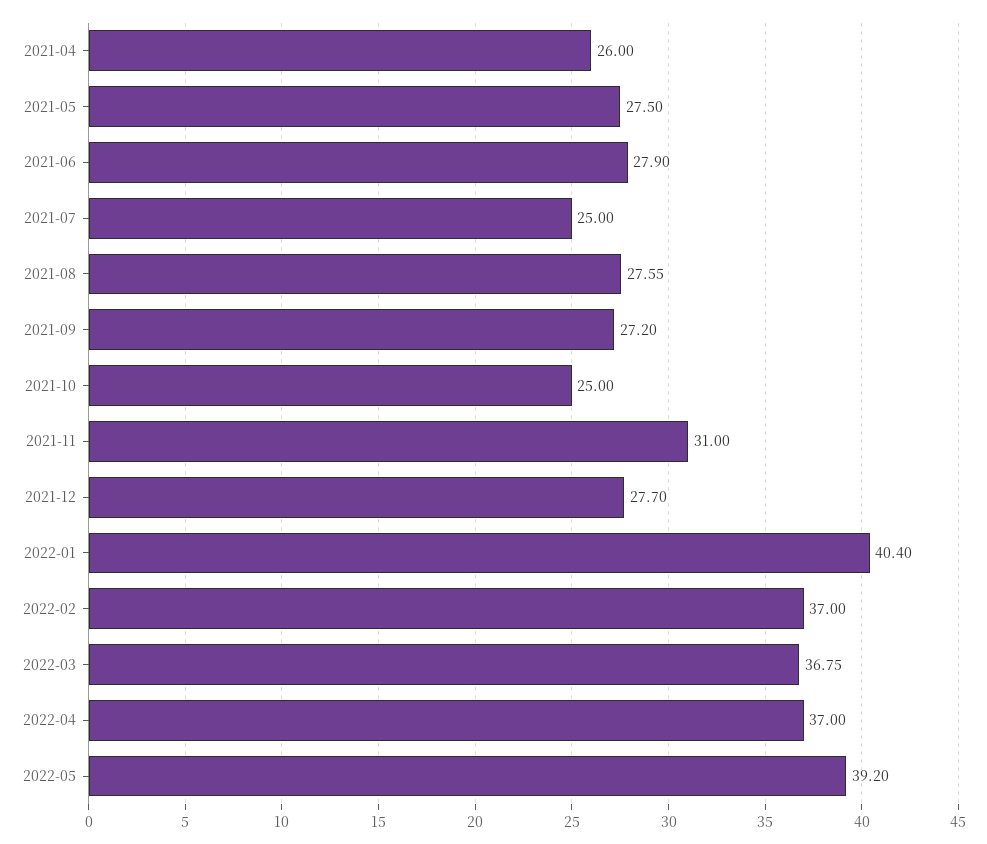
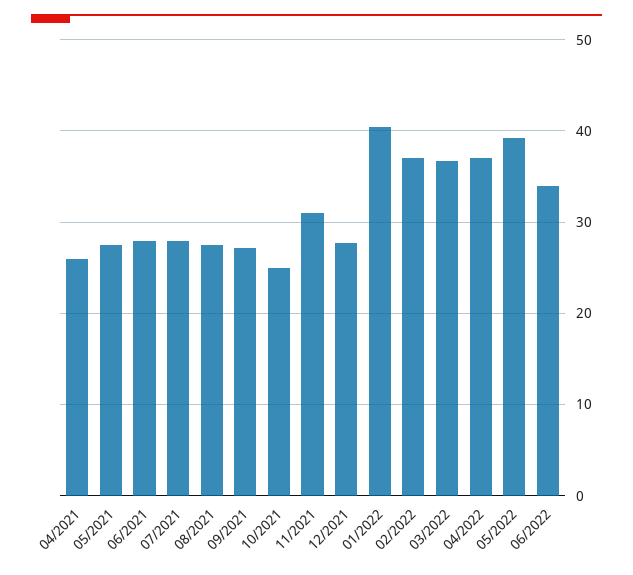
2021-07: 25 -> 28
06/2022: none -> 34

